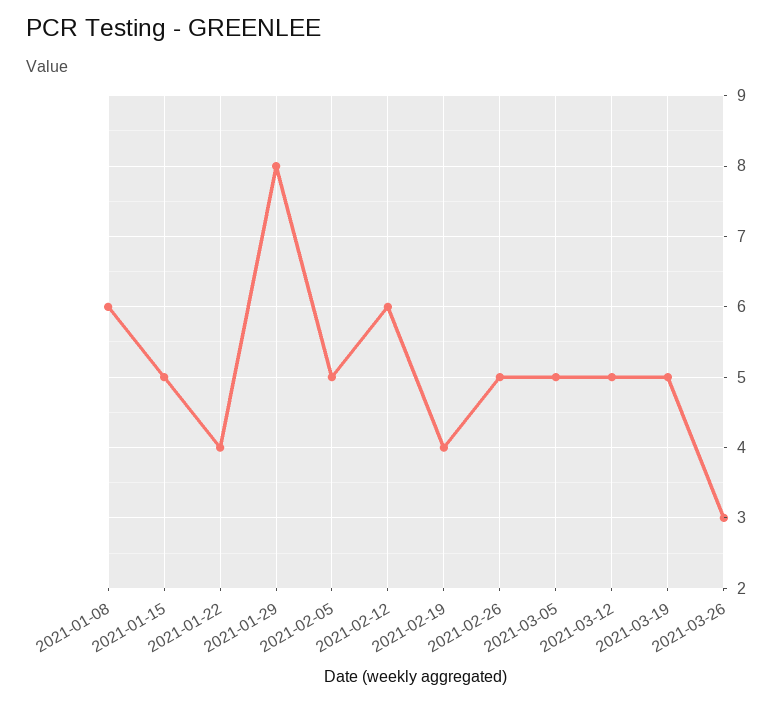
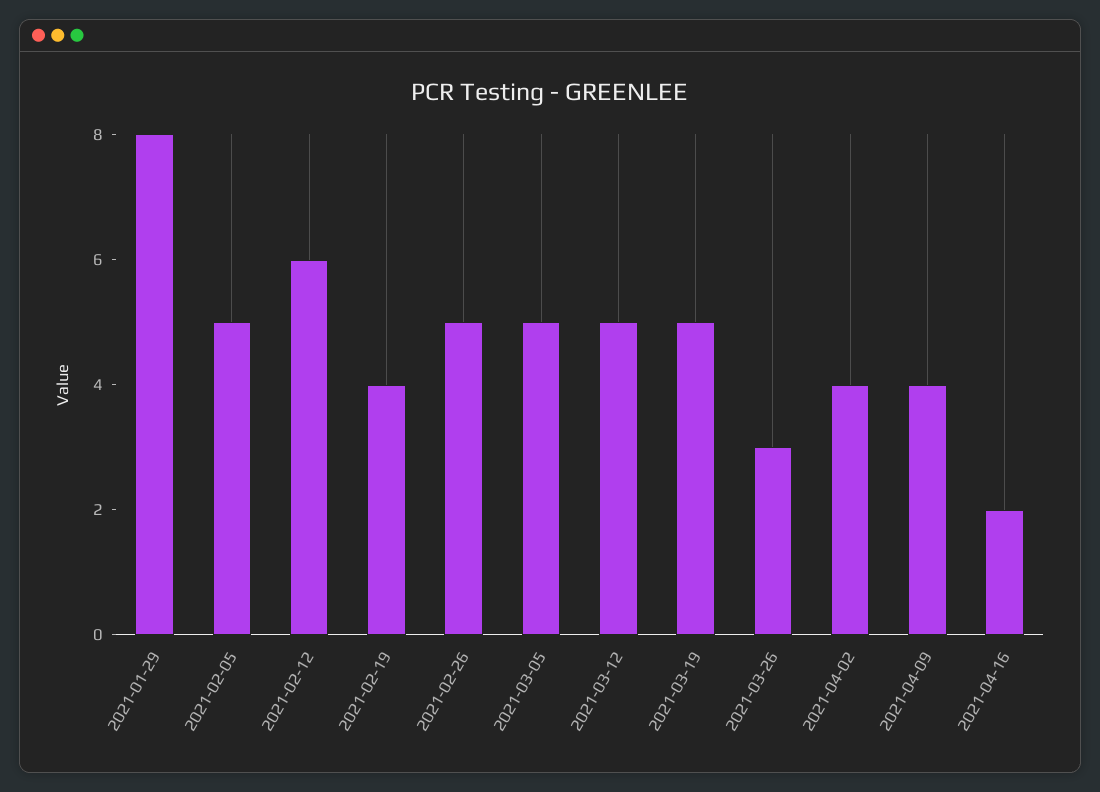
2021-01-08: 6 -> none
2021-01-15: 5 -> none
2021-01-22: 4 -> none
2021-04-02: none -> 4
2021-04-09: none -> 4
2021-04-16: none -> 2

